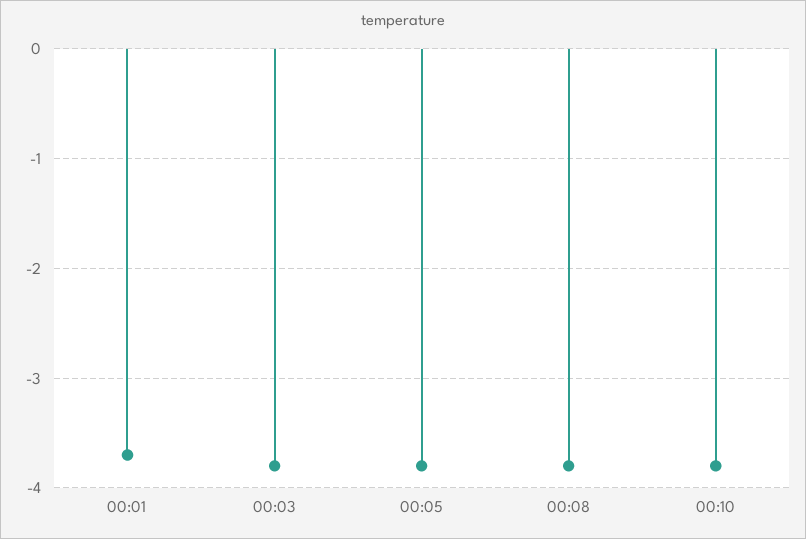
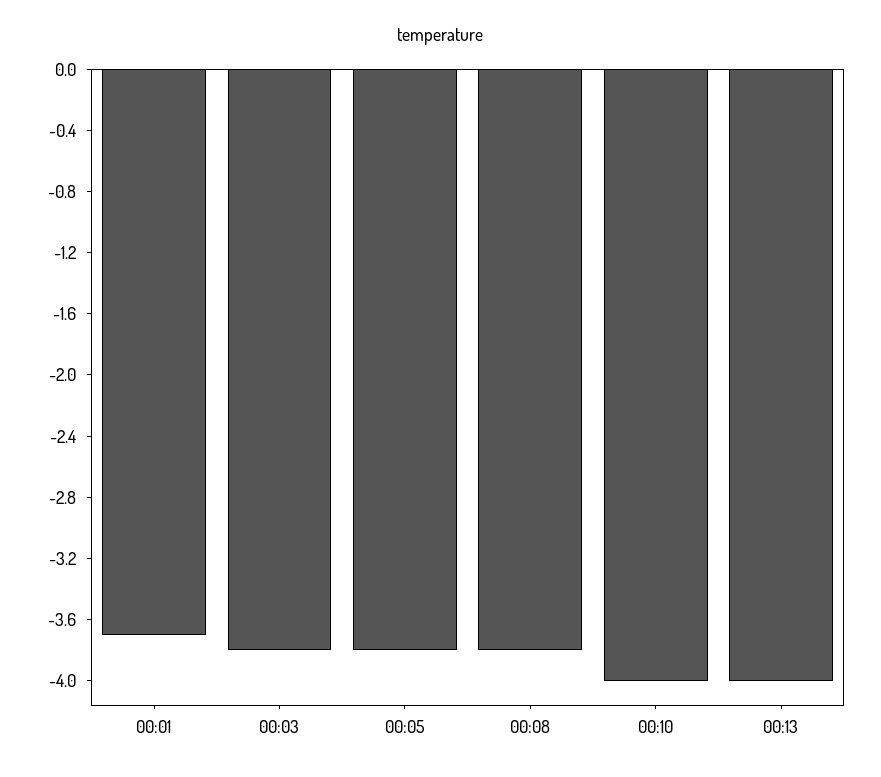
00:10: -3.8 -> -4
00:13: none -> -4

